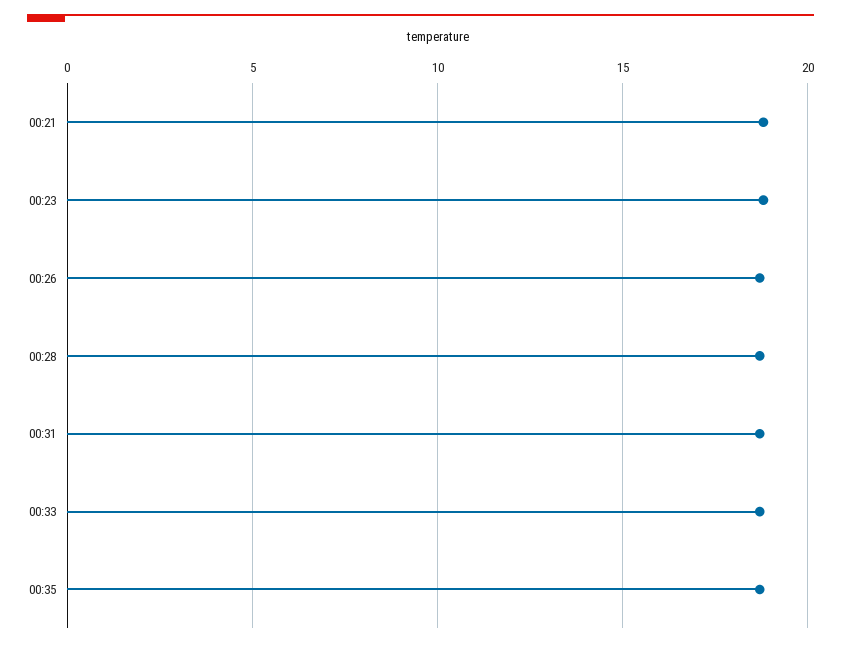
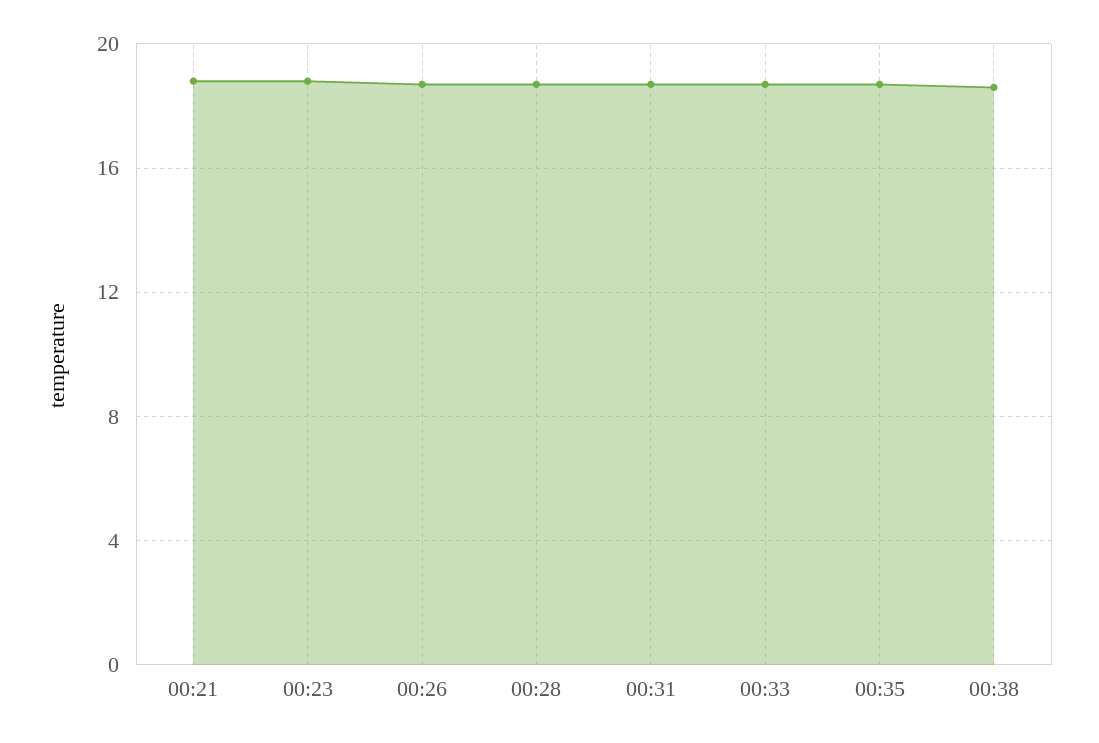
00:38: none -> 18.5

